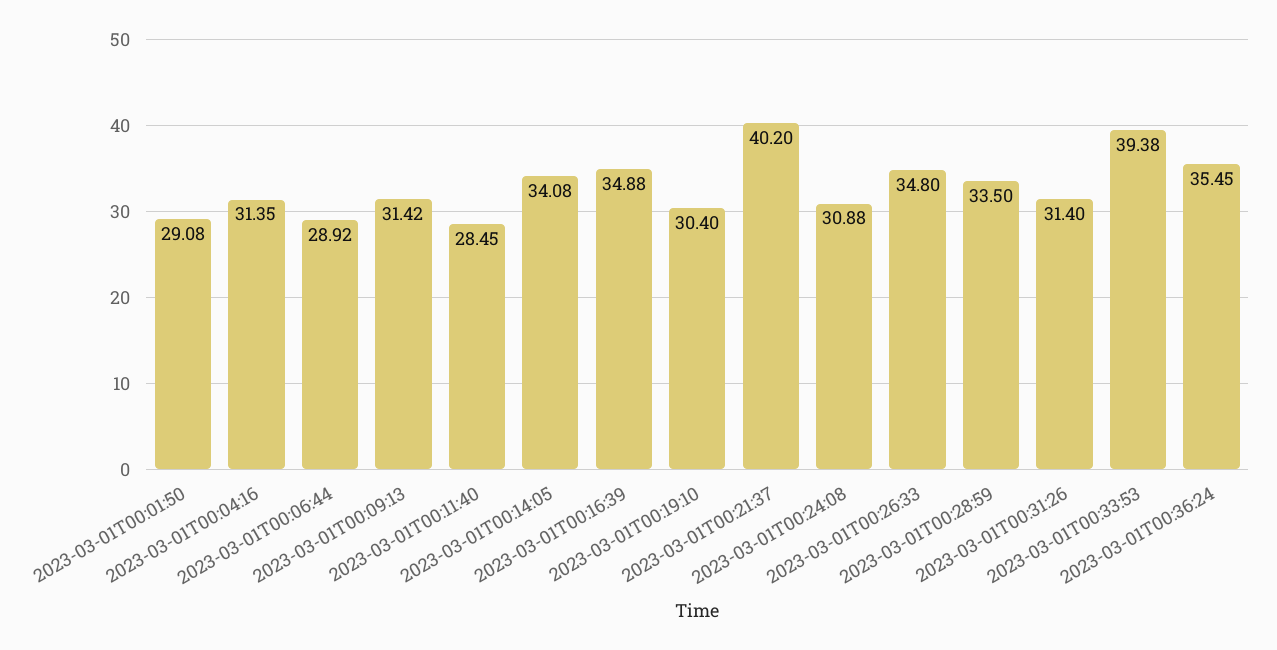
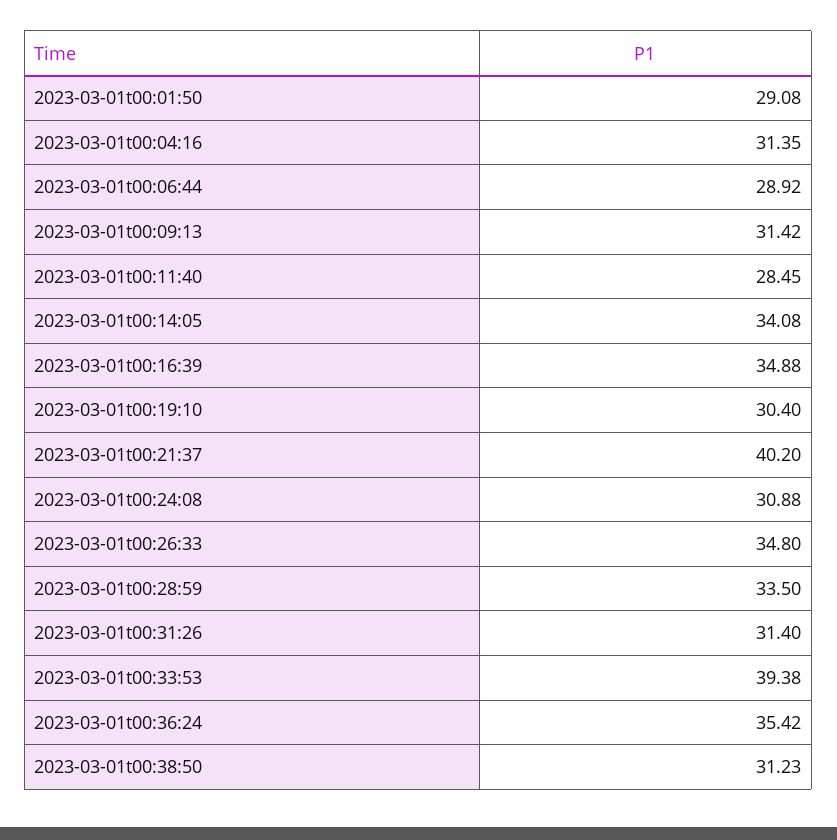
2023-03-01T00:36:24: 35.45 -> 35.42
2023-03-01t00:38:50: none -> 31.23

